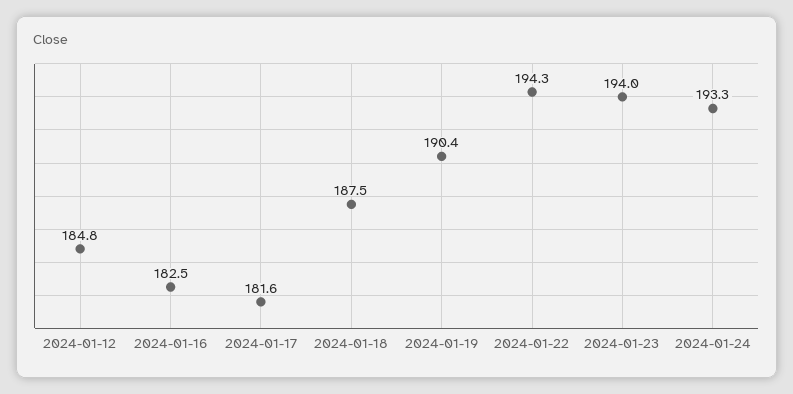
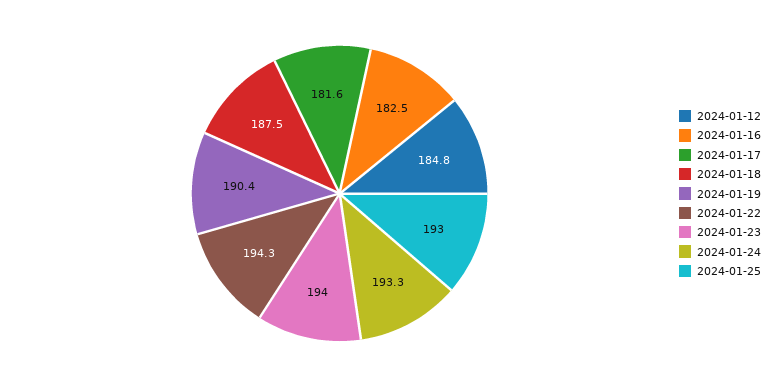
2024-01-25: none -> 193

